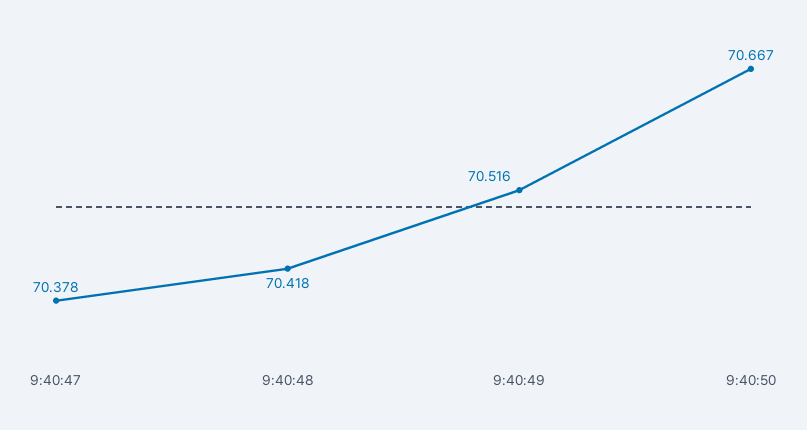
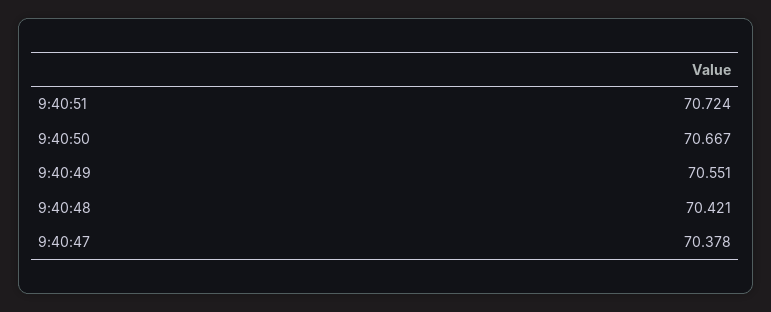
9:40:48: 70.418 -> 70.421
9:40:49: 70.516 -> 70.551
9:40:51: none -> 70.724

